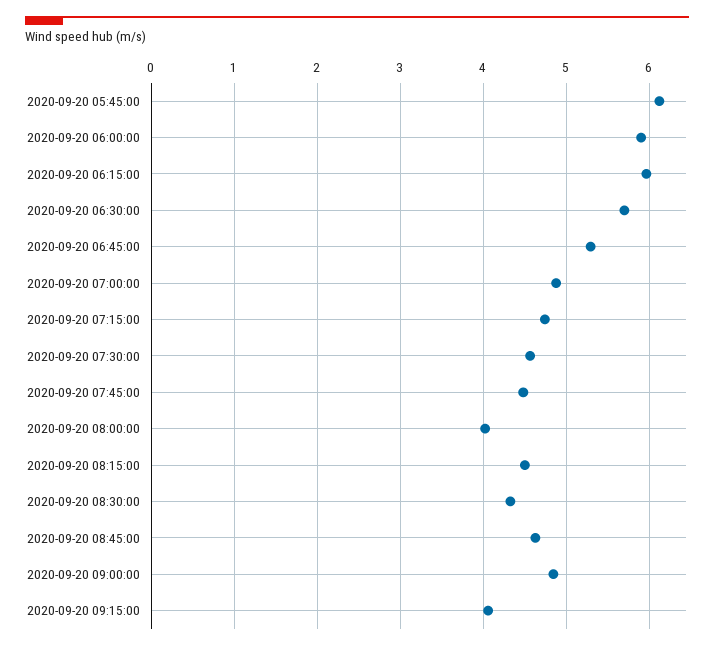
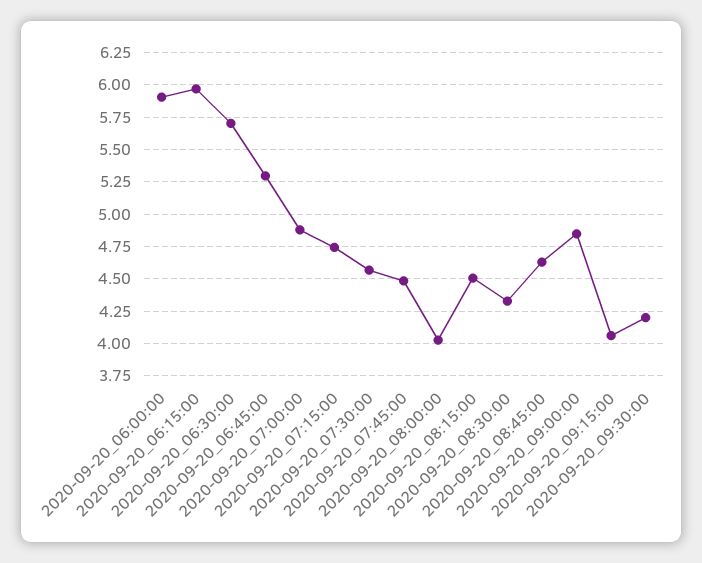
2020-09-20 05:45:00: 6.1 -> none
2020-09-20_09:30:00: none -> 4.2

